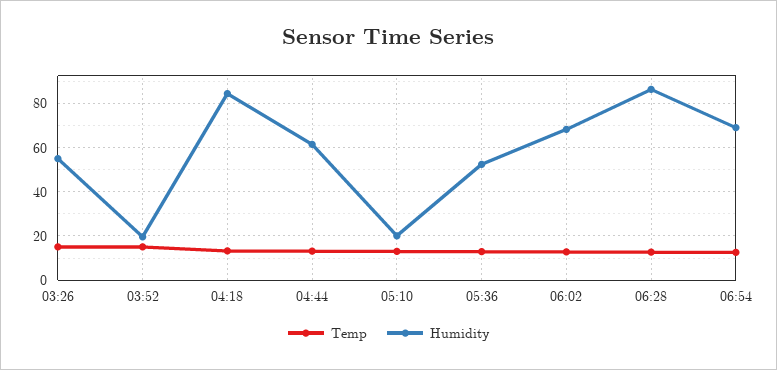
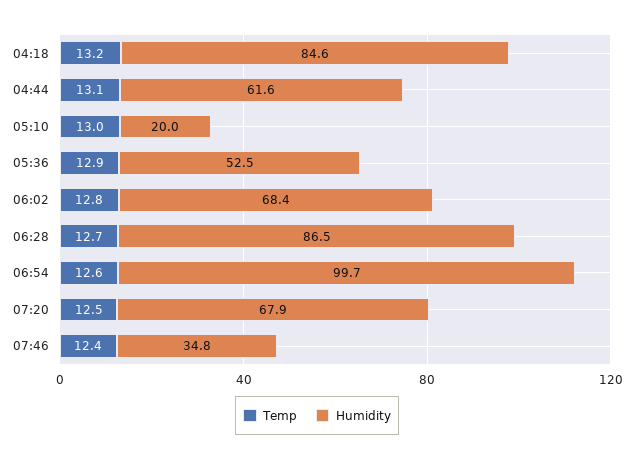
Temp, 03:26: 15 -> none
Humidity, 03:26: 55 -> none
Temp, 03:52: 15 -> none
Humidity, 03:52: 20 -> none
Humidity, 06:54: 70 -> 99.7
Temp, 07:20: none -> 12.5
Humidity, 07:20: none -> 67.9
Temp, 07:46: none -> 12.4
Humidity, 07:46: none -> 34.8

